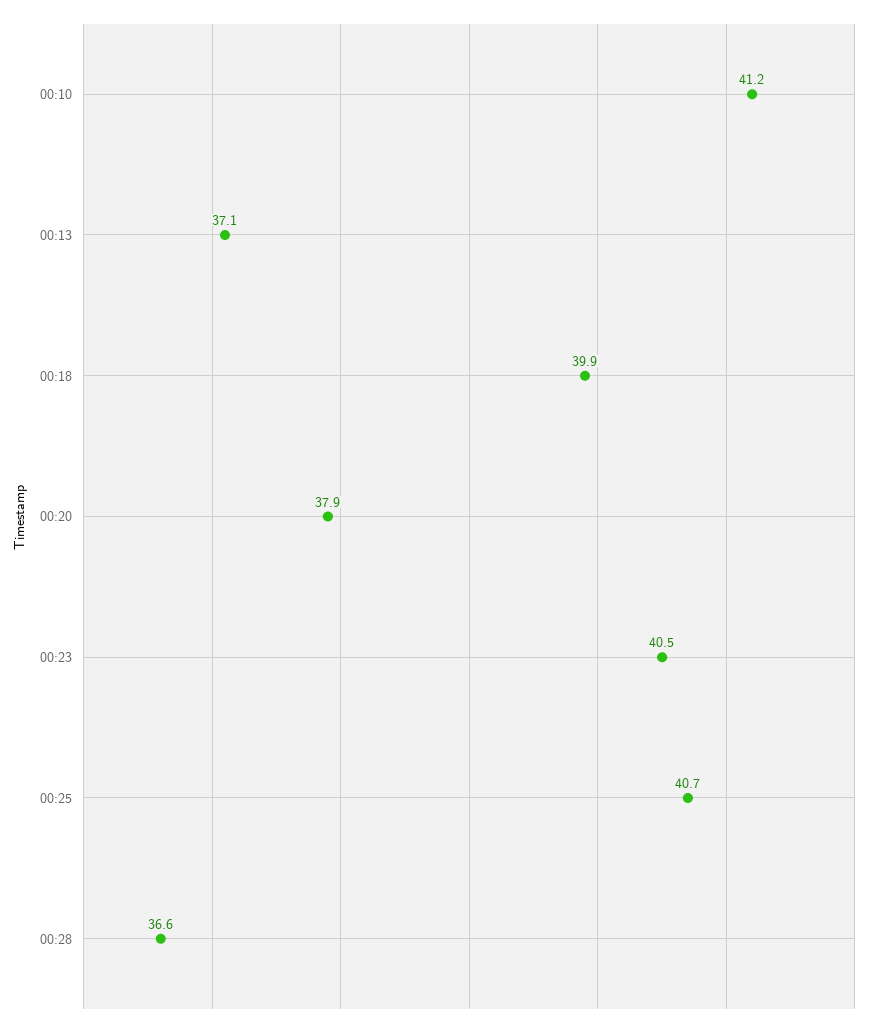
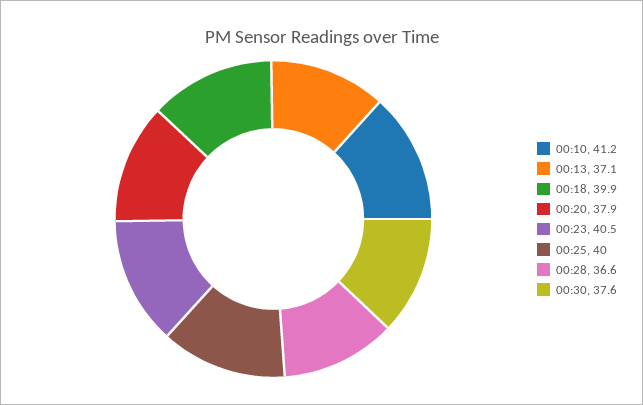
00:25: 40.7 -> 40
00:30: none -> 37.6

